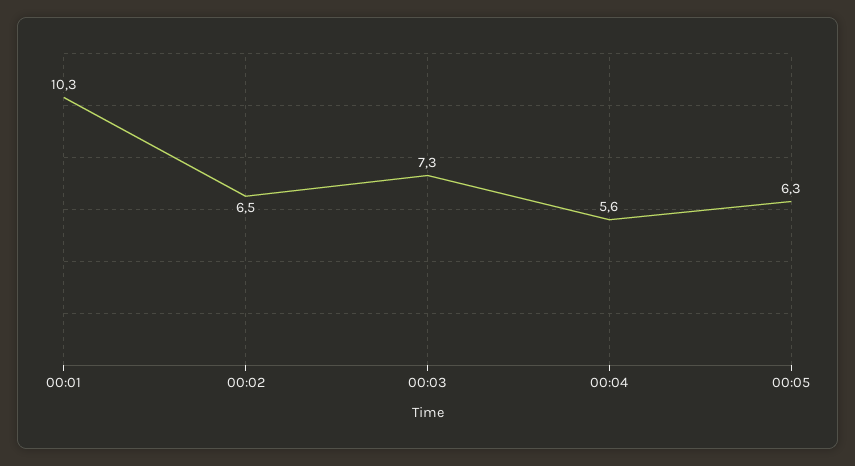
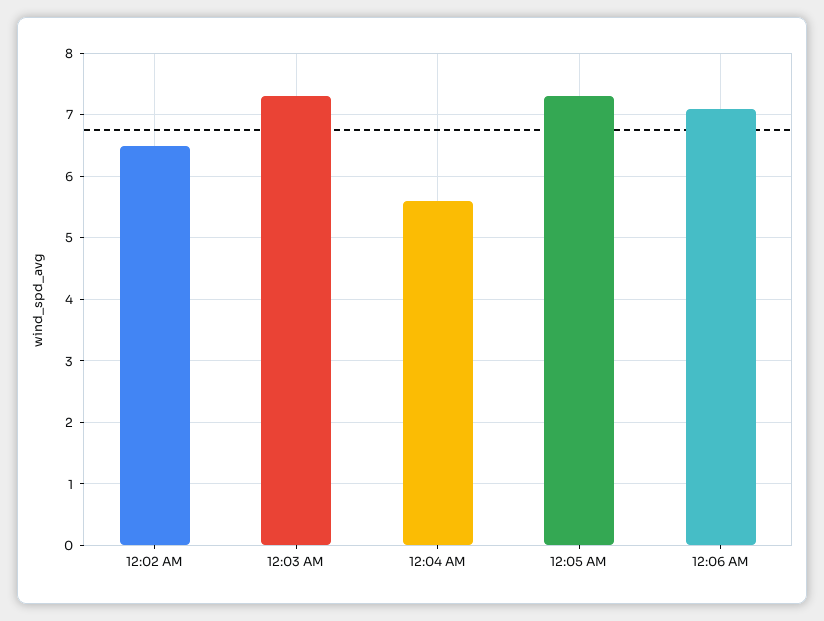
00:01: 10.3 -> none
00:05: 6.3 -> 7.3
12:06 AM: none -> 7.1

